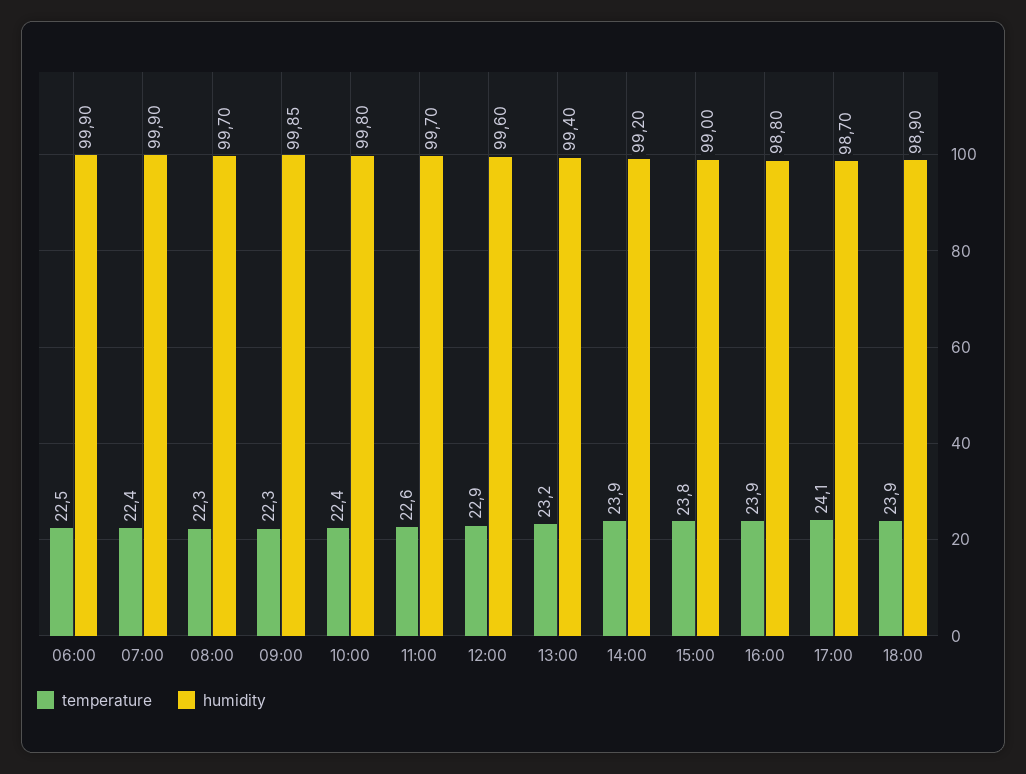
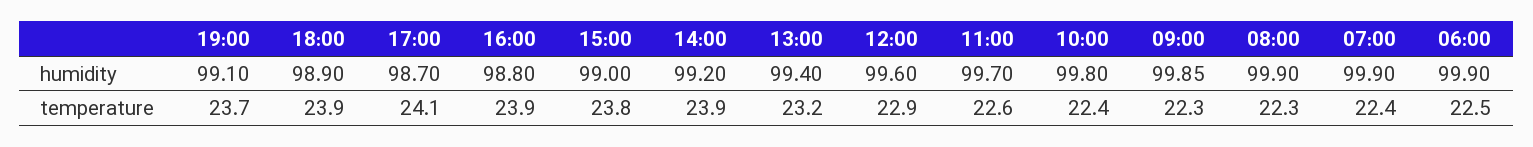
humidity, 08:00: 99.7 -> 99.9
humidity, 19:00: none -> 99.1
temperature, 19:00: none -> 23.7

